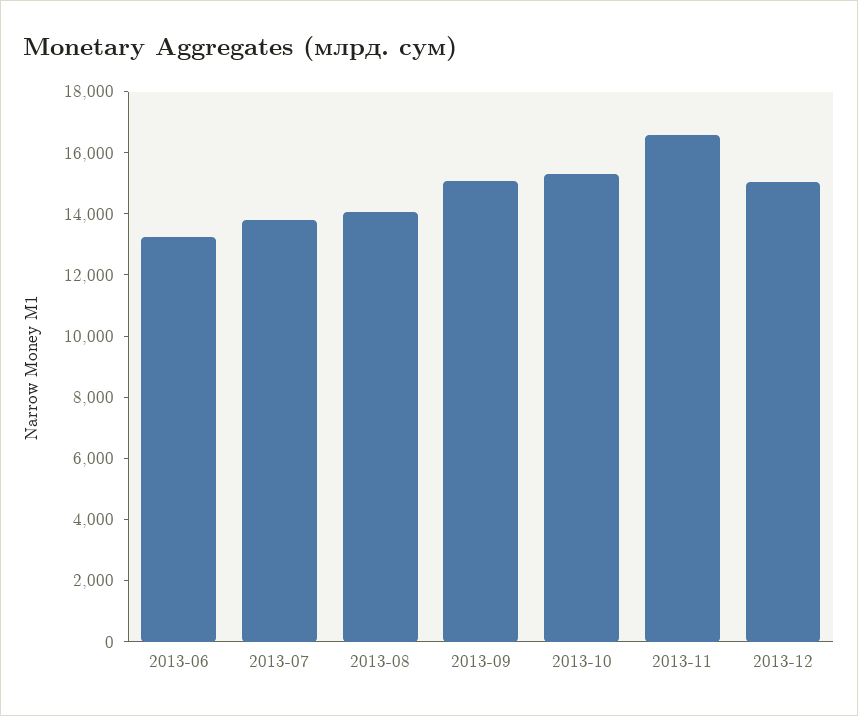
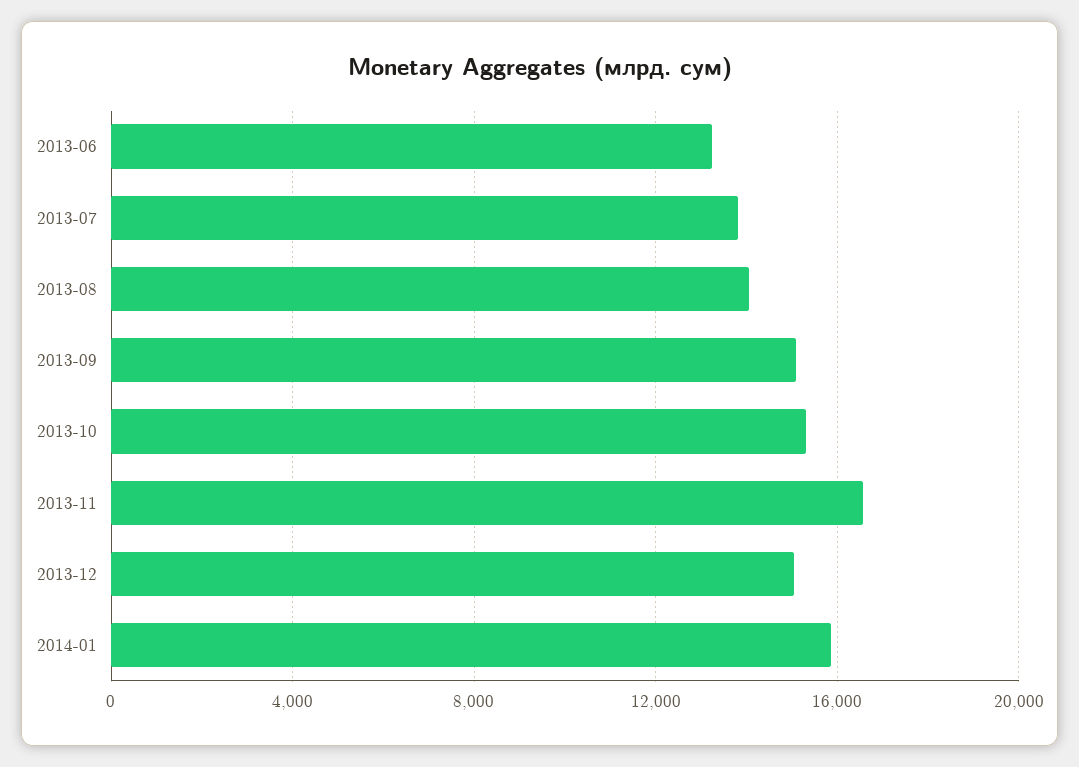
2014-01: none -> 16000

